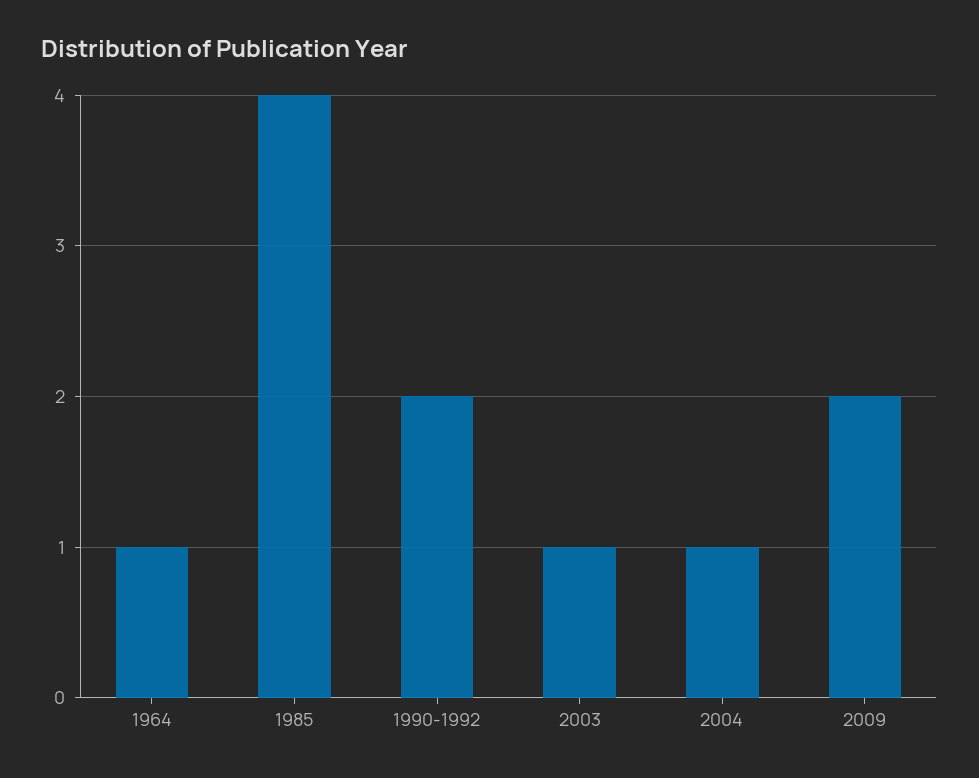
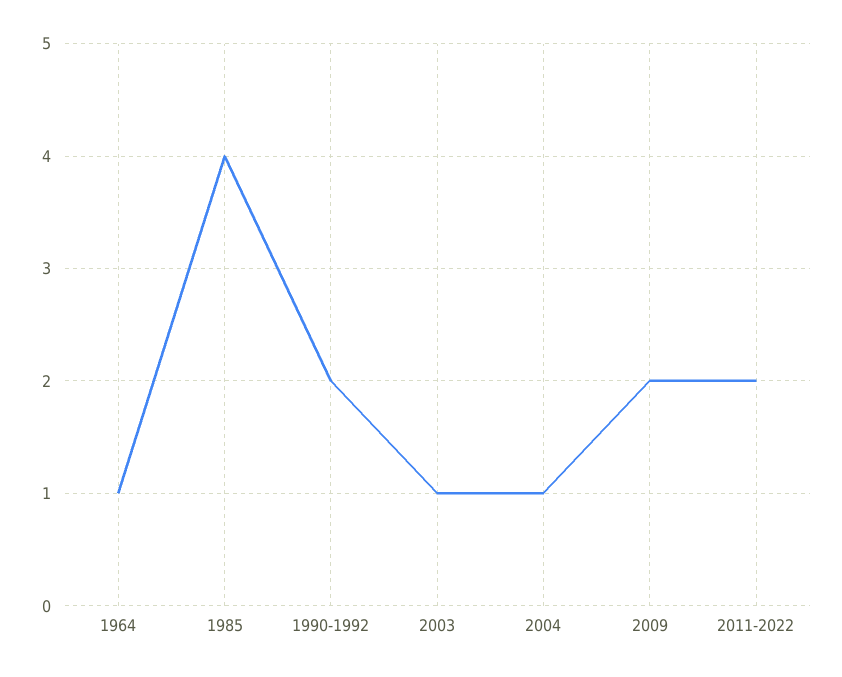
2011-2022: none -> 2

